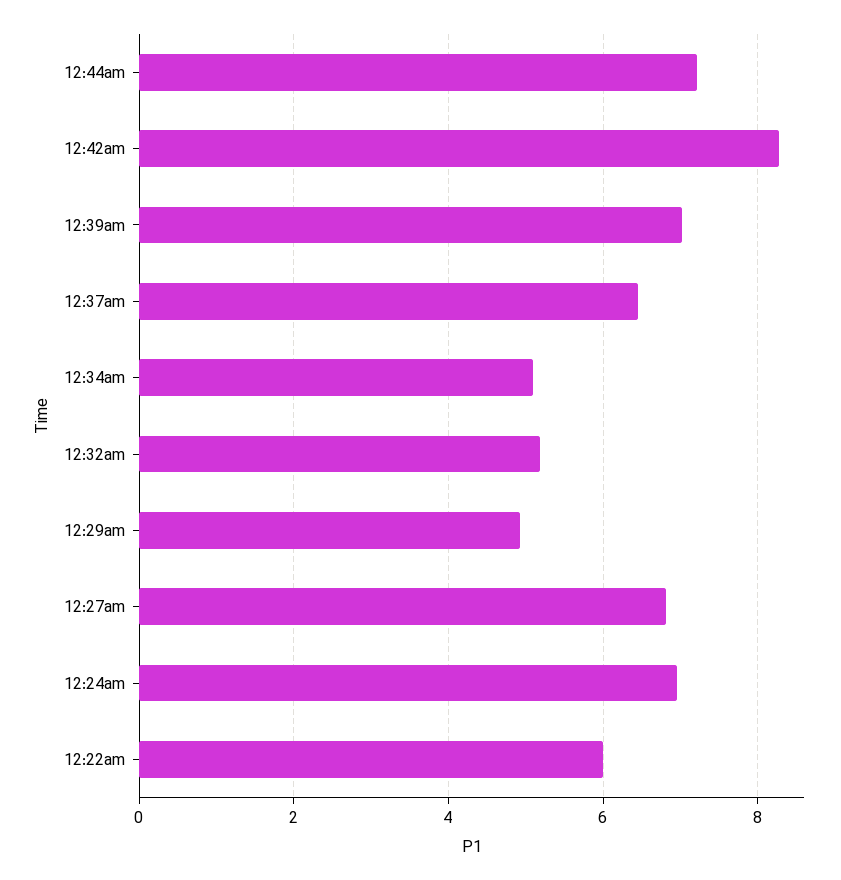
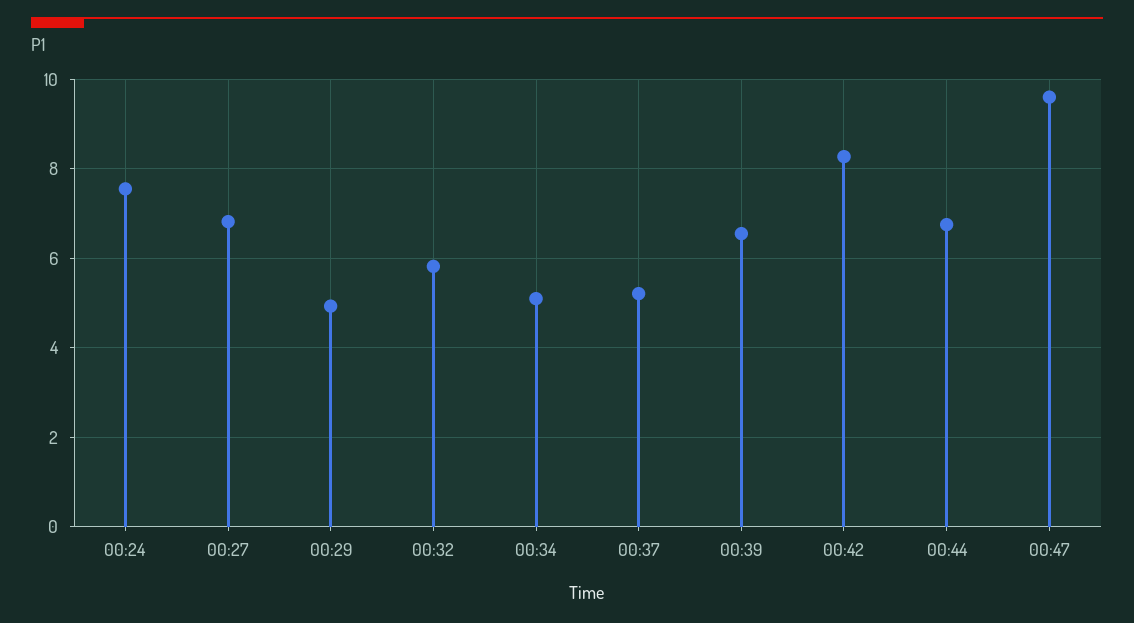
12:44am: 7.2 -> 6.8
12:39am: 7 -> 6.6
12:37am: 6.4 -> 5.2
12:32am: 5.2 -> 5.8
12:24am: 7 -> 7.6
12:22am: 6 -> none
00:47: none -> 9.6

